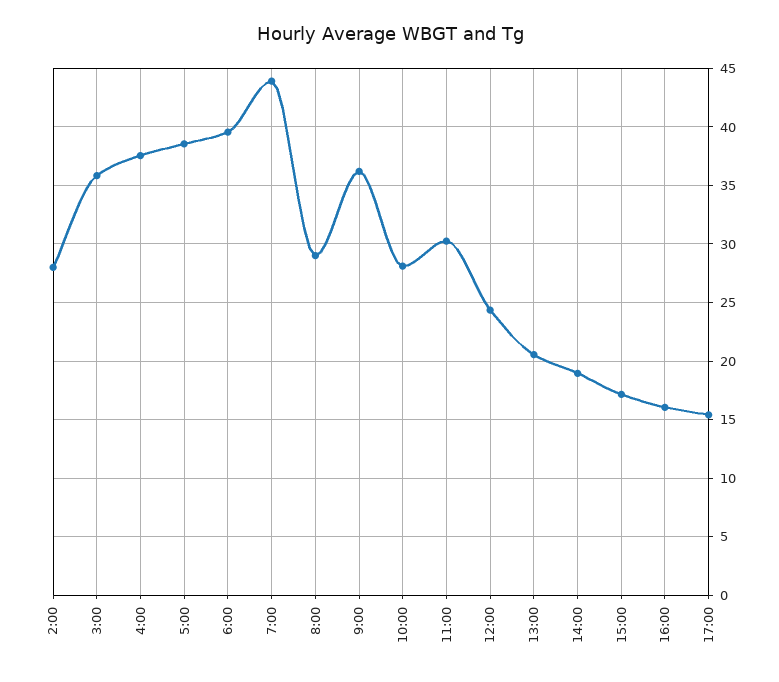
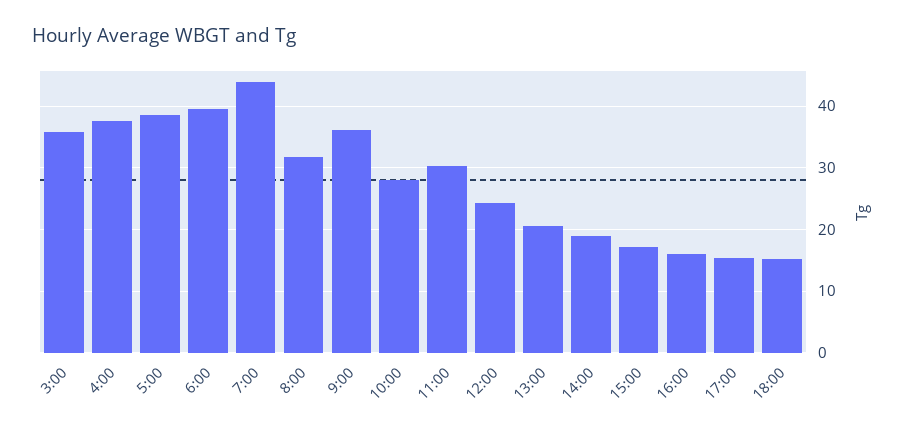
2:00: 28 -> none
8:00: 29 -> 32
18:00: none -> 15

